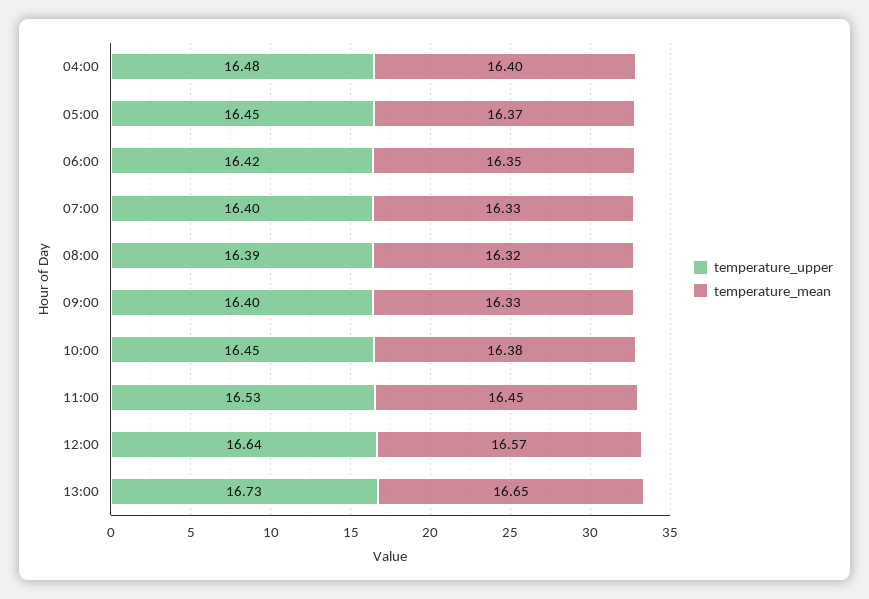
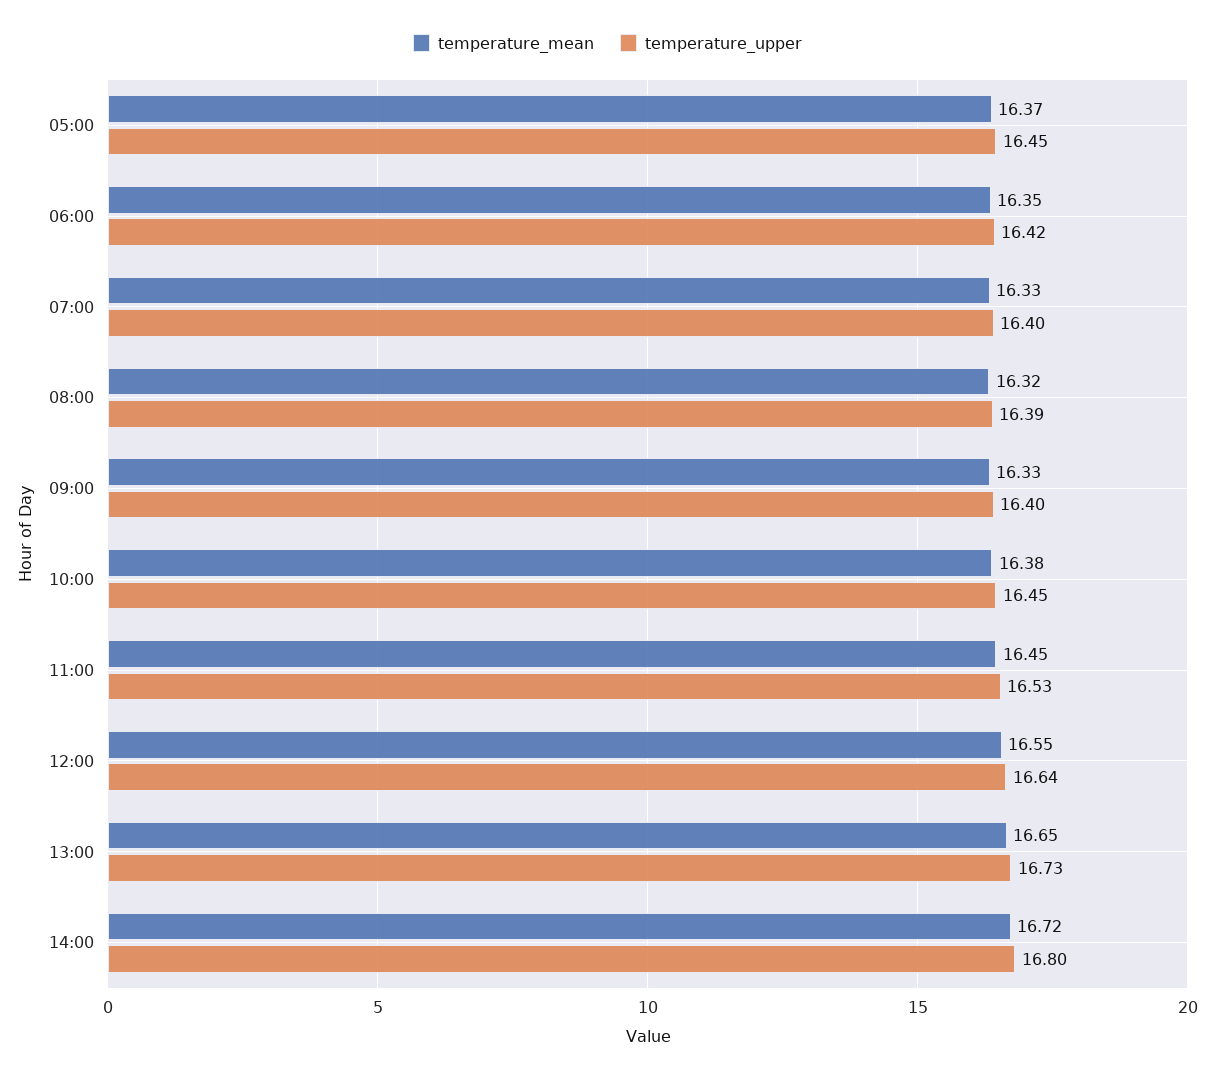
temperature_upper, 04:00: 16.48 -> none
temperature_mean, 04:00: 16.4 -> none
temperature_mean, 12:00: 16.57 -> 16.55
temperature_mean, 14:00: none -> 16.72
temperature_upper, 14:00: none -> 16.8

